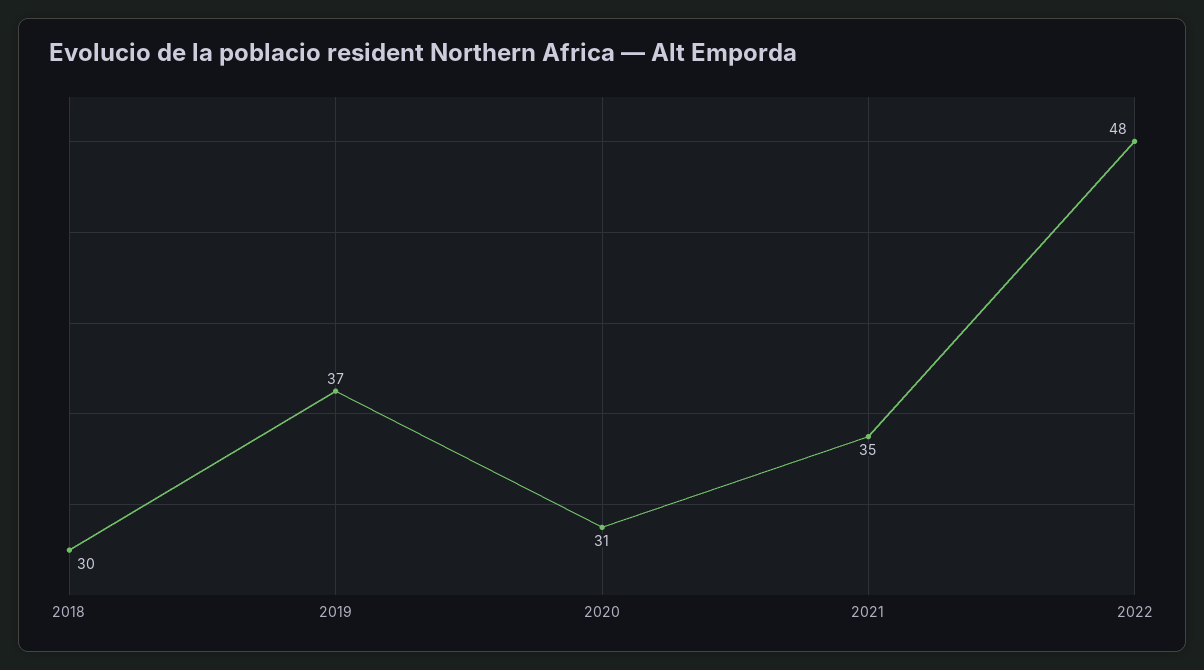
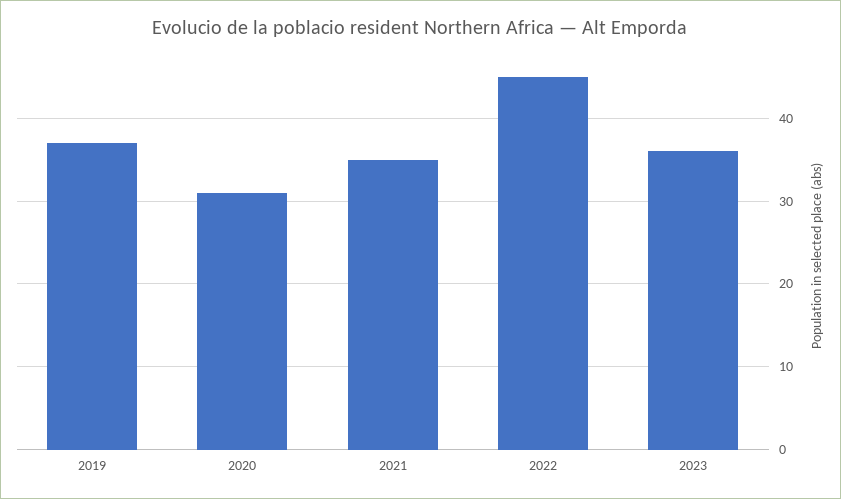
2018: 30 -> none
2022: 48 -> 45
2023: none -> 36

